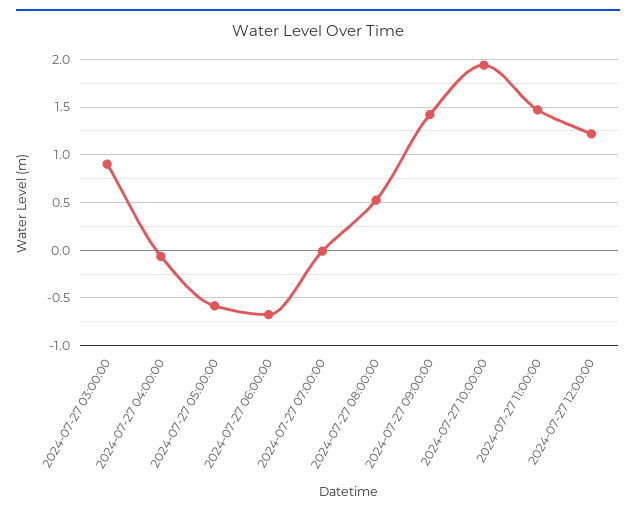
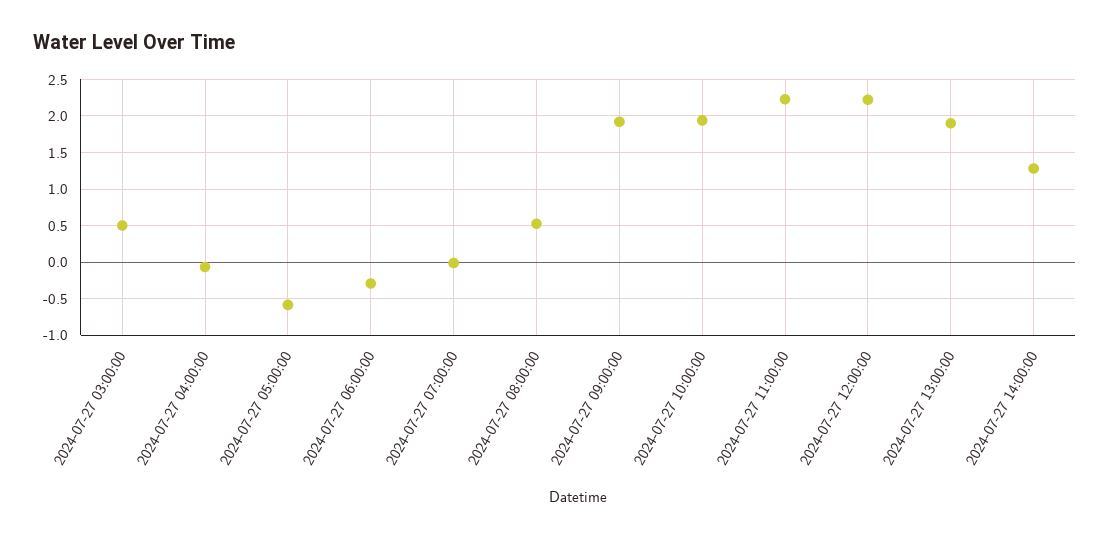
2024-07-27 03:00:00: 0.9 -> 0.5
2024-07-27 06:00:00: -0.7 -> -0.3
2024-07-27 09:00:00: 1.4 -> 1.9
2024-07-27 11:00:00: 1.5 -> 2.2
2024-07-27 12:00:00: 1.2 -> 2.2
2024-07-27 13:00:00: none -> 1.9
2024-07-27 14:00:00: none -> 1.3

